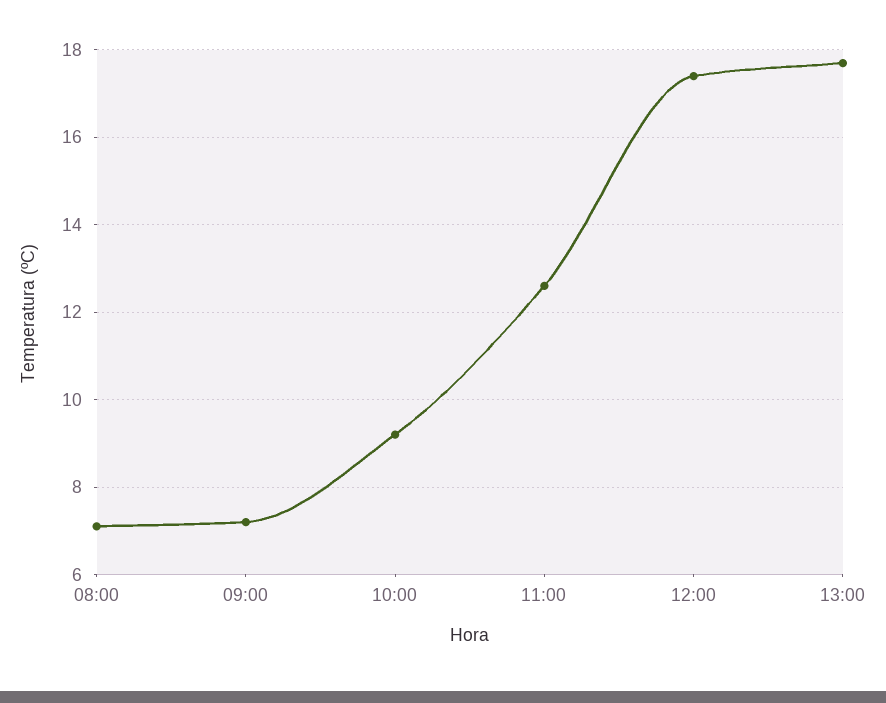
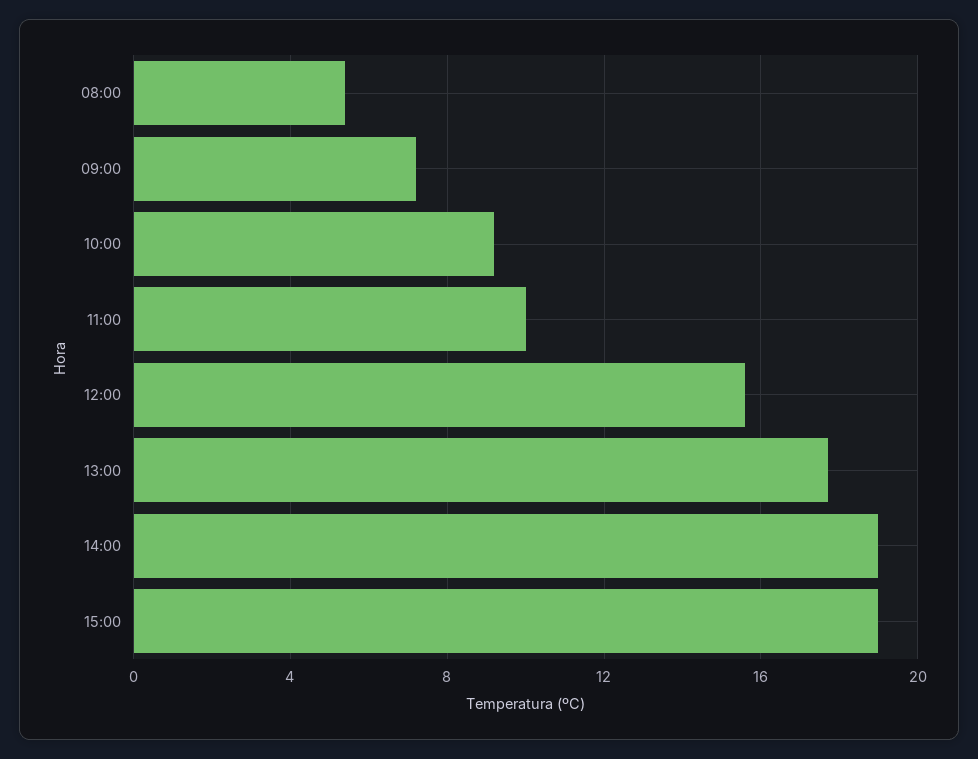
08:00: 7 -> 5.5
11:00: 12.5 -> 10
12:00: 17.5 -> 15.5
14:00: none -> 19
15:00: none -> 19

